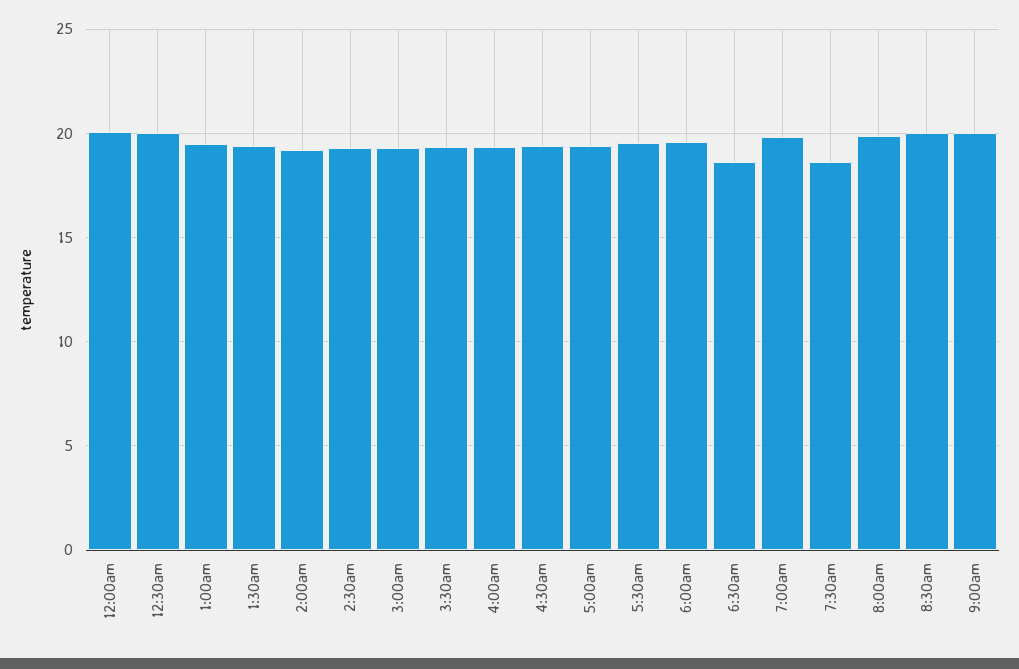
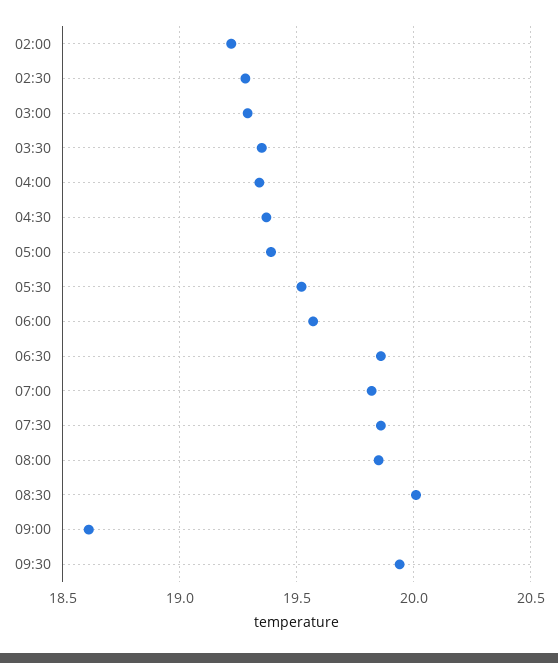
12:00am: 20 -> none
12:30am: 20 -> none
1:00am: 19.5 -> none
1:30am: 19.5 -> none
6:30am: 18.5 -> 19.85
7:30am: 18.5 -> 19.85
9:00am: 20 -> 18.6
09:30: none -> 19.95

